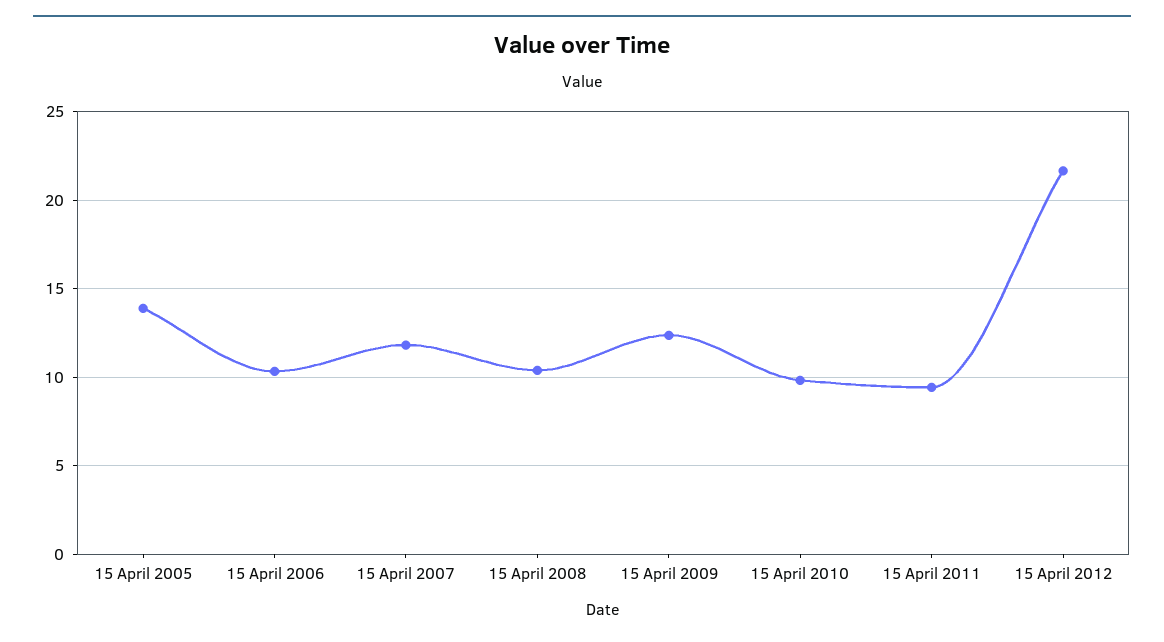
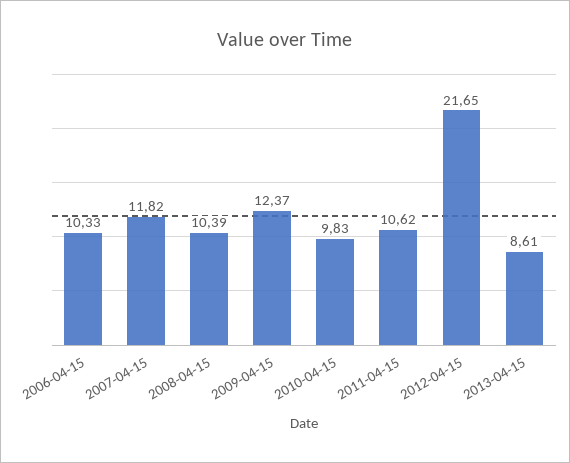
15 April 2005: 14 -> none
15 April 2011: 9.5 -> 10.62
2013-04-15: none -> 8.61

